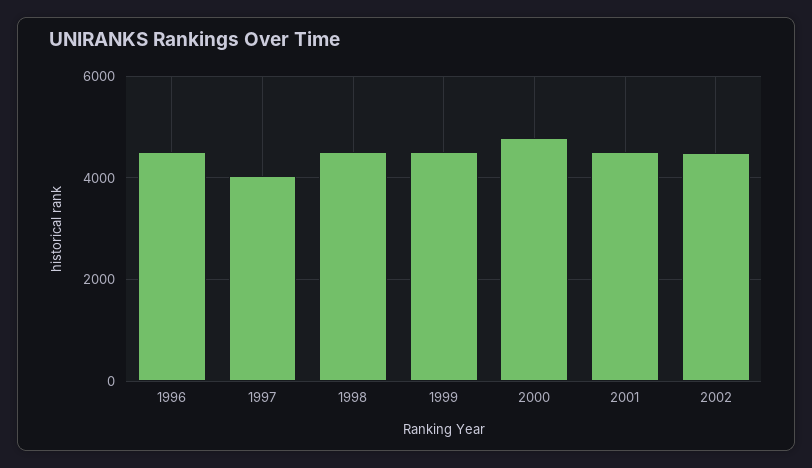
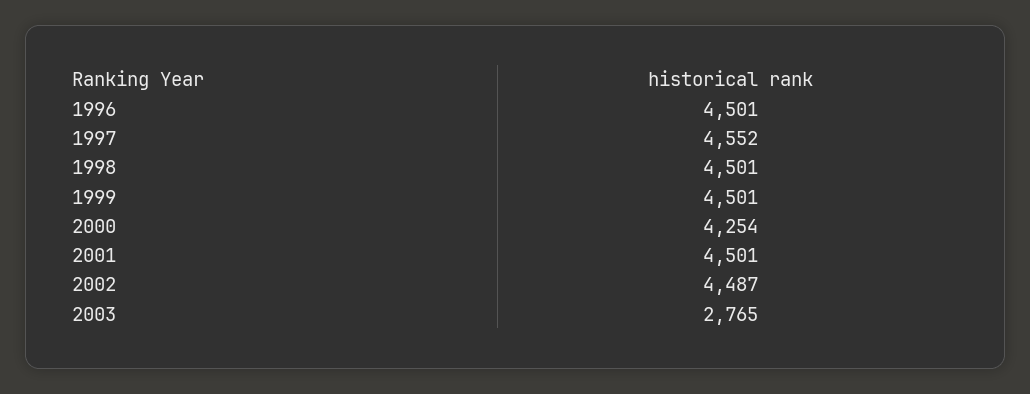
1997: 4000 -> 4552
2000: 4800 -> 4254
2003: none -> 2765

